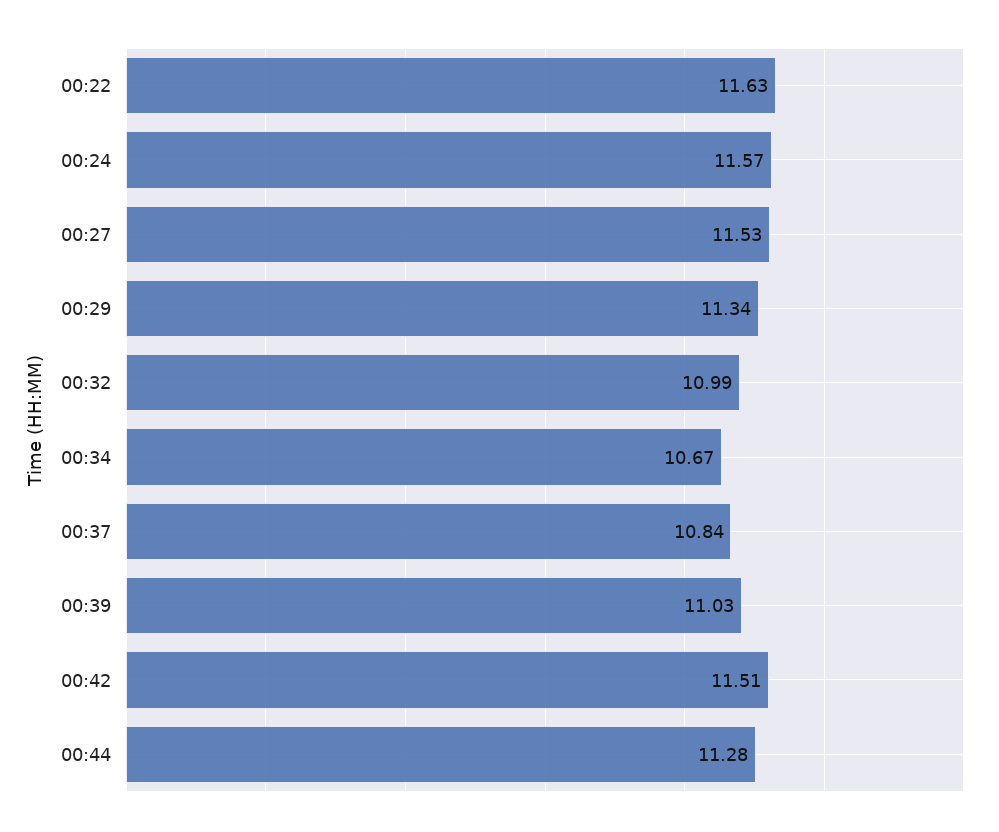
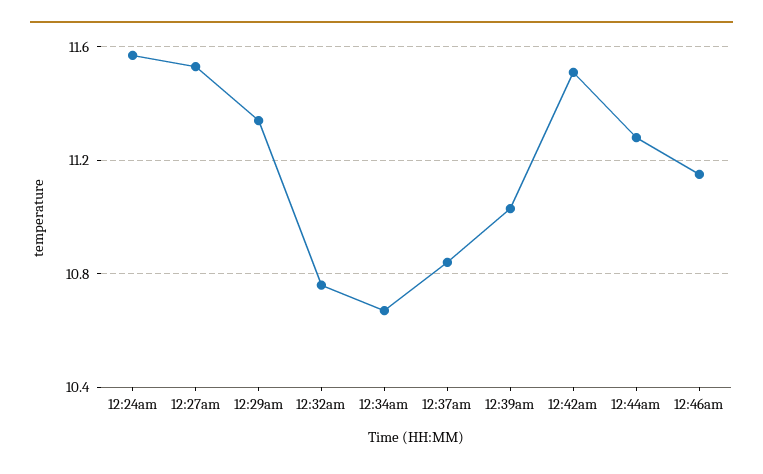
00:22: 11.63 -> none
00:32: 10.99 -> 10.75
12:46am: none -> 11.15

